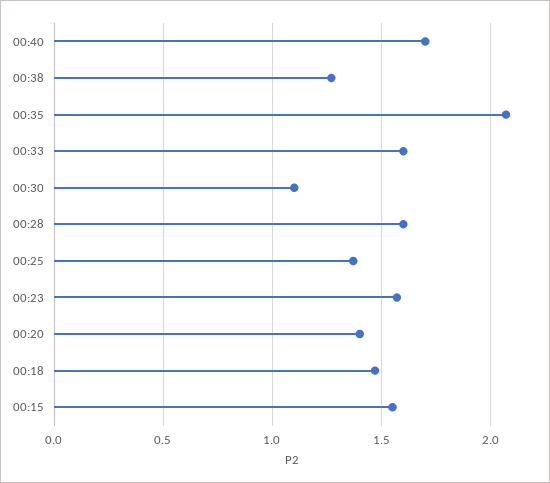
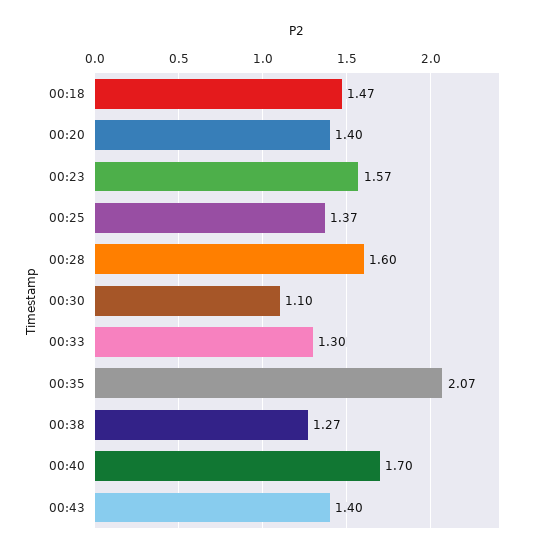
00:33: 1.6 -> 1.3
00:15: 1.55 -> none
00:43: none -> 1.4

